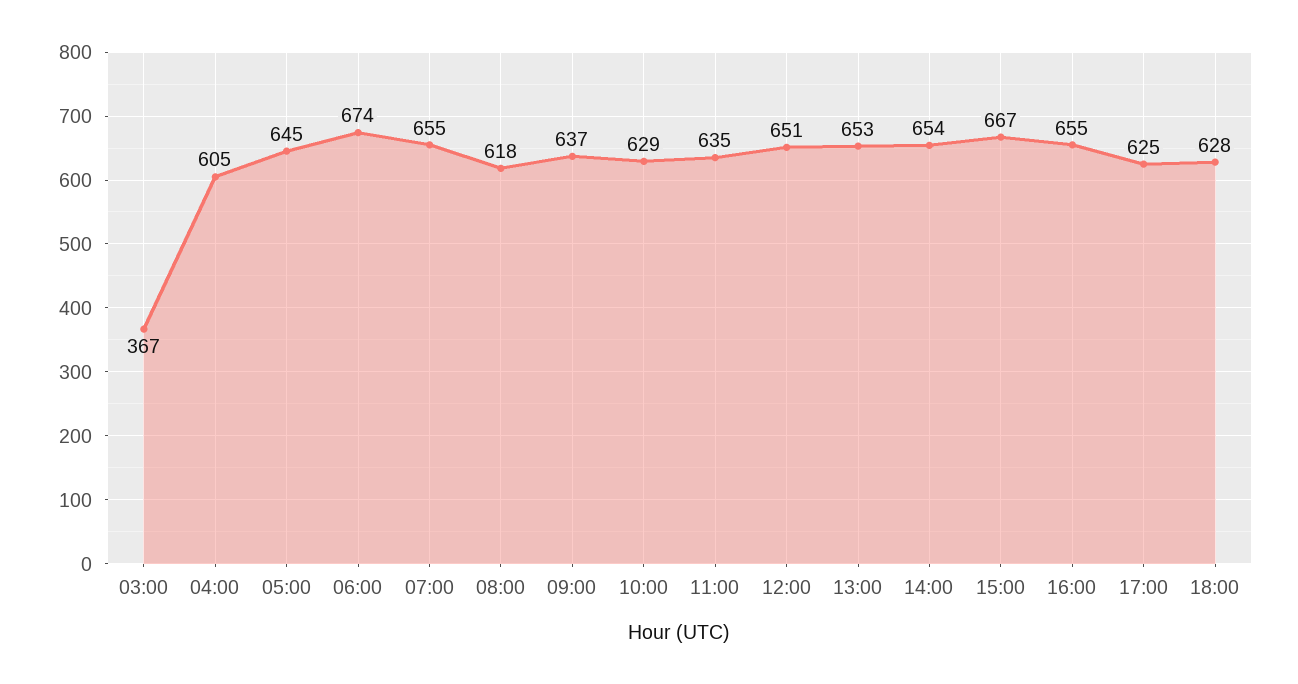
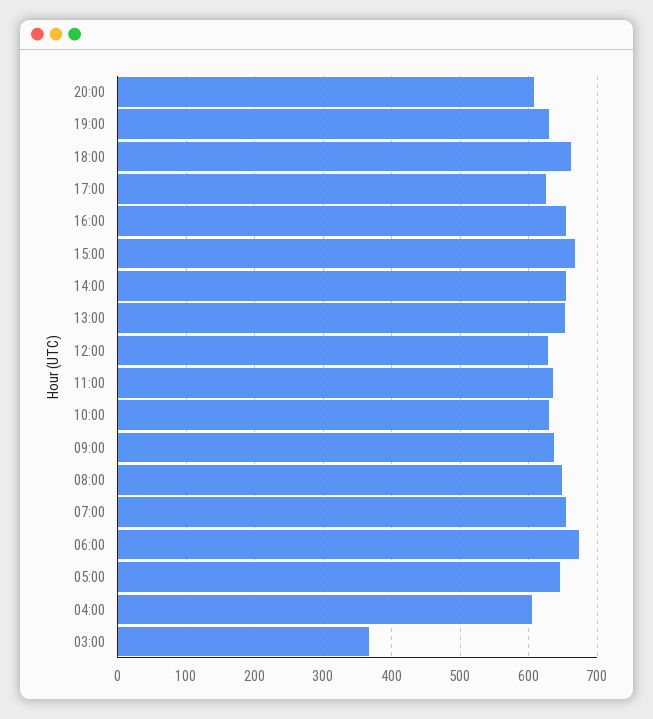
08:00: 618 -> 650
12:00: 651 -> 630
18:00: 628 -> 660
20:00: none -> 610
19:00: none -> 630

